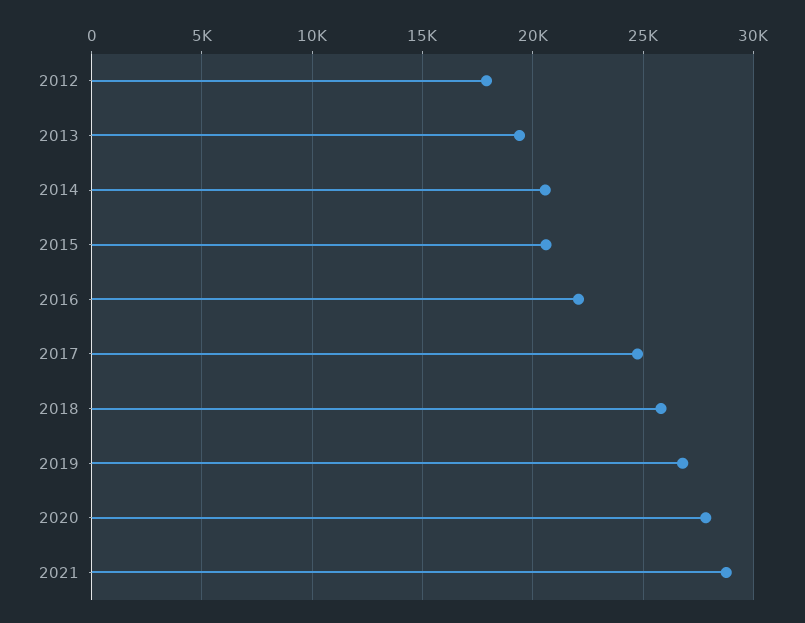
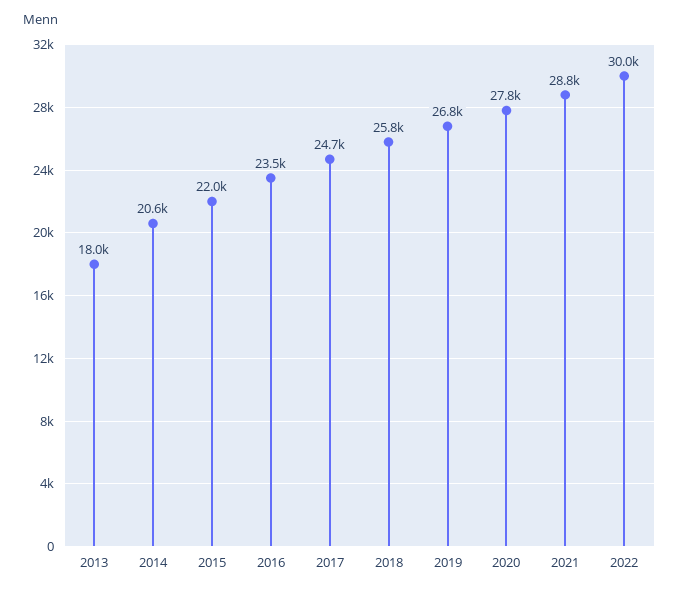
2012: 18000 -> none
2013: 19500 -> 18000
2015: 20500 -> 22000
2016: 22000 -> 23500
2022: none -> 30000

